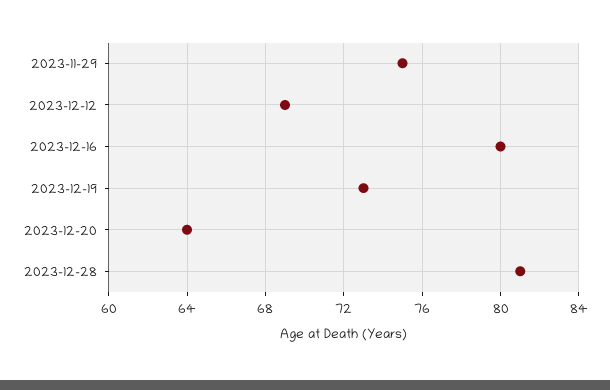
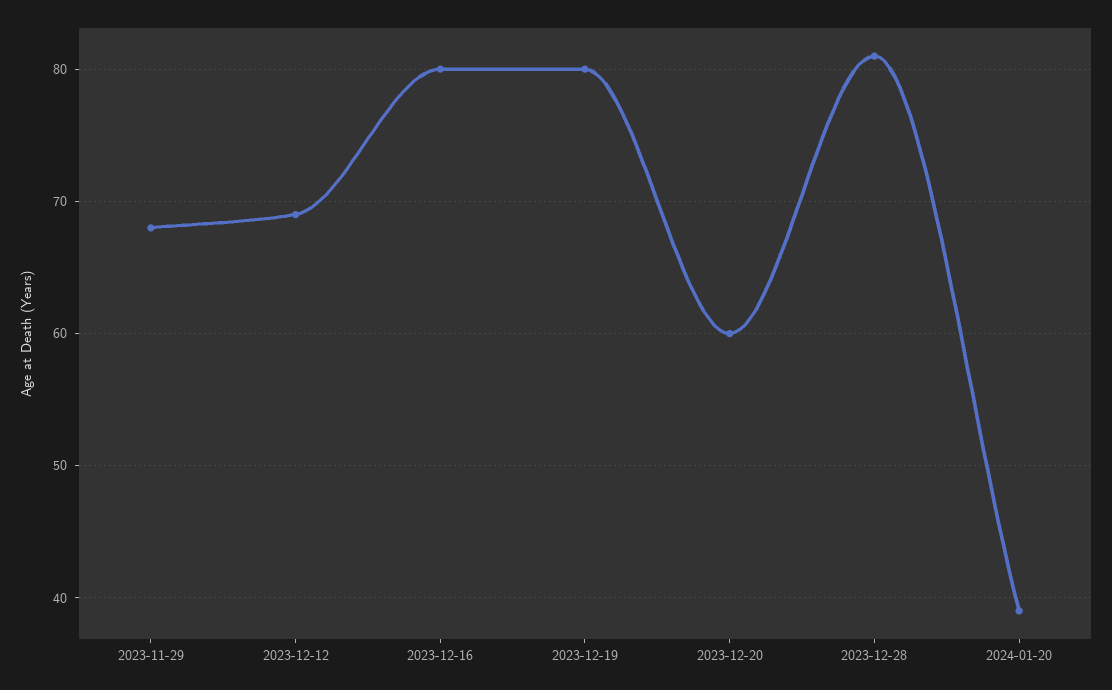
2023-11-29: 75 -> 68
2023-12-19: 73 -> 80
2023-12-20: 64 -> 60
2024-01-20: none -> 39

